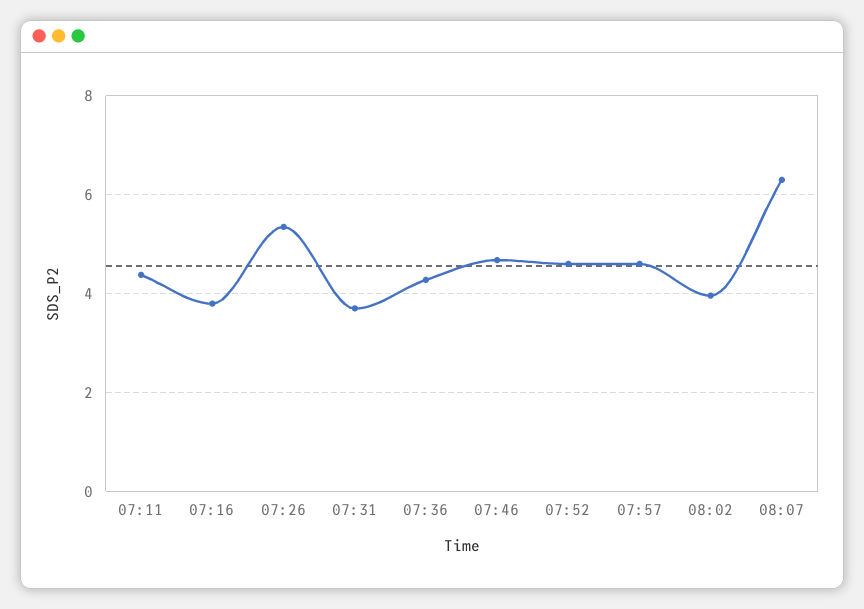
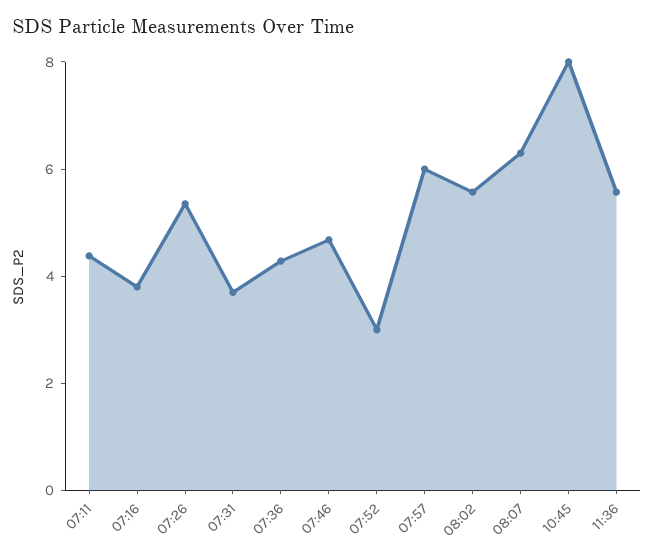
07:52: 4.6 -> 3
07:57: 4.6 -> 6
08:02: 4 -> 5.5
10:45: none -> 8
11:36: none -> 5.5

